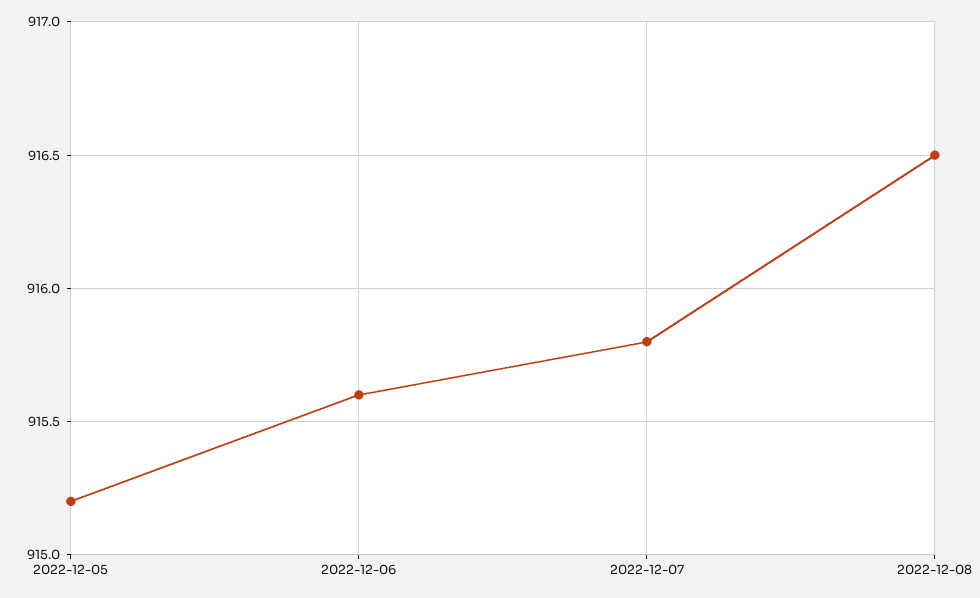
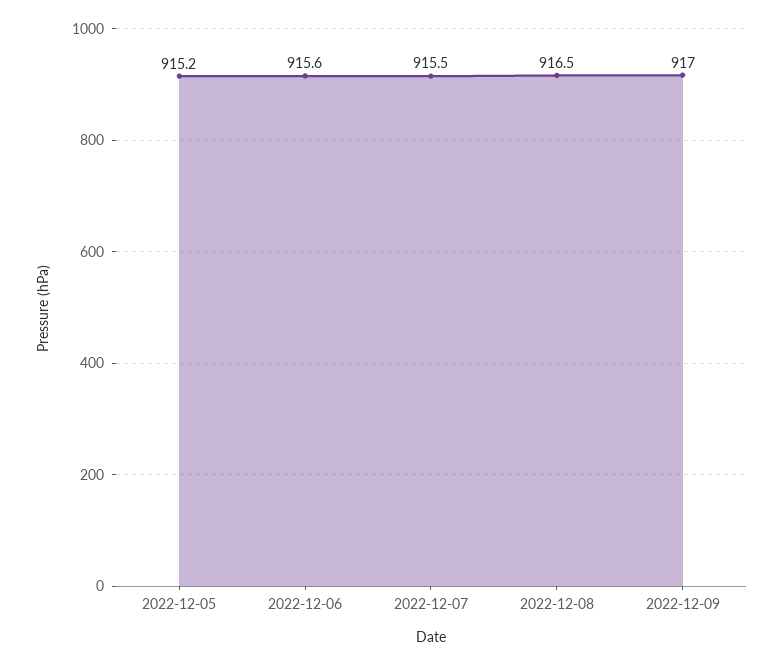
2022-12-07: 915.8 -> 915.5
2022-12-09: none -> 917

